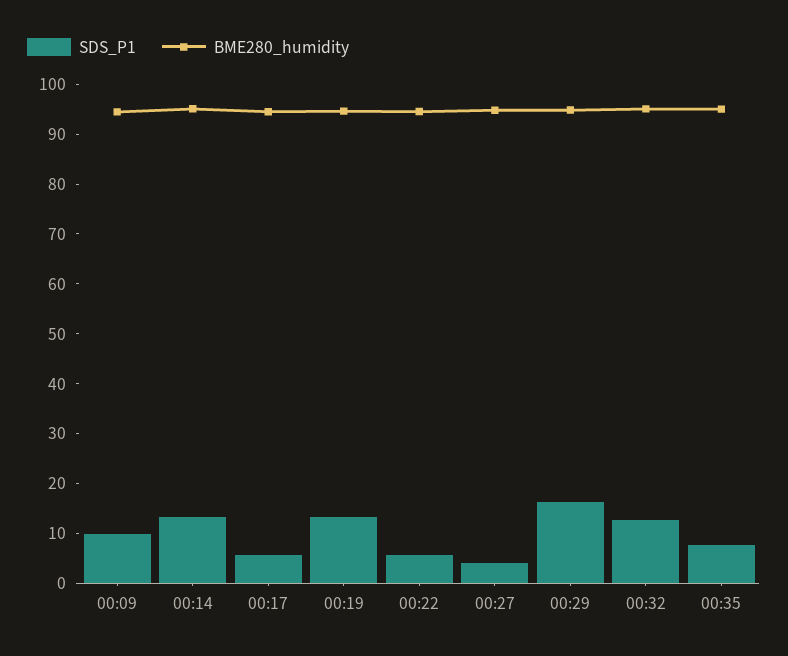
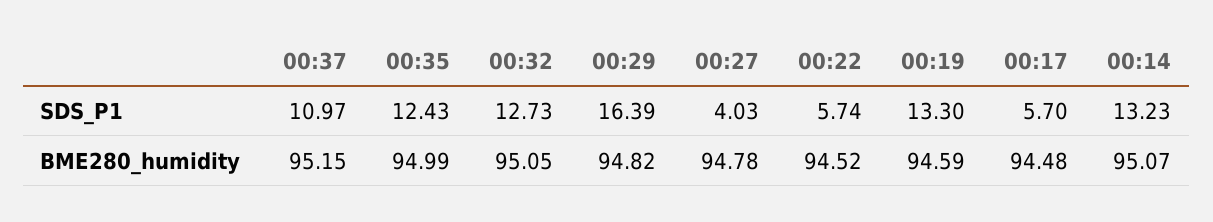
SDS_P1, 00:09: 10 -> none
BME280_humidity, 00:09: 94 -> none
SDS_P1, 00:35: 8 -> 12.43
SDS_P1, 00:37: none -> 10.97
BME280_humidity, 00:37: none -> 95.15

